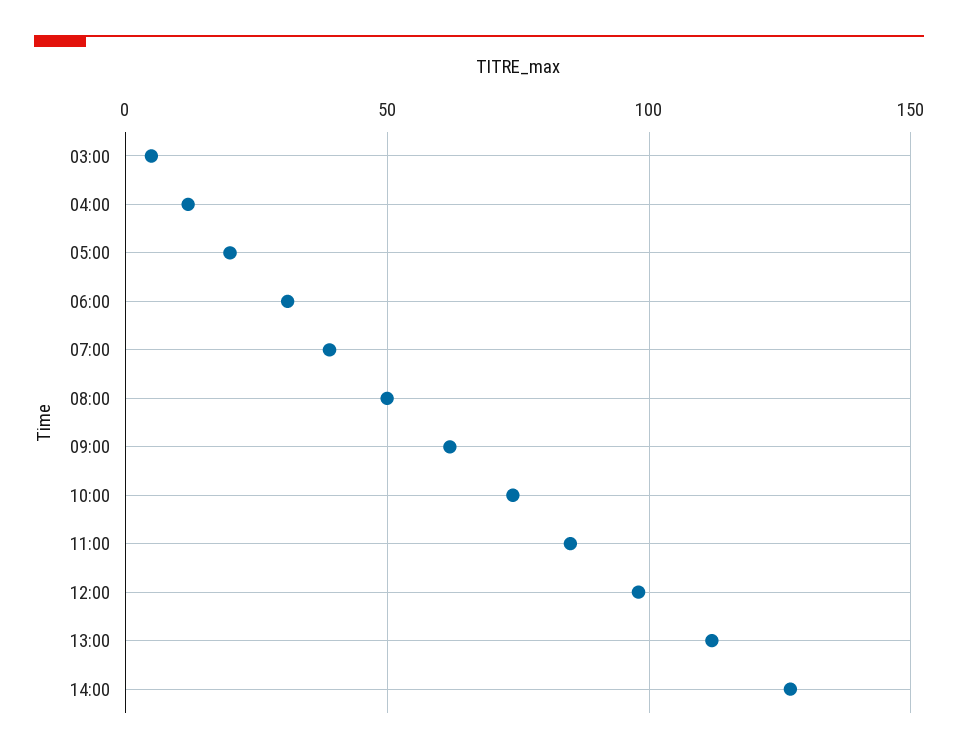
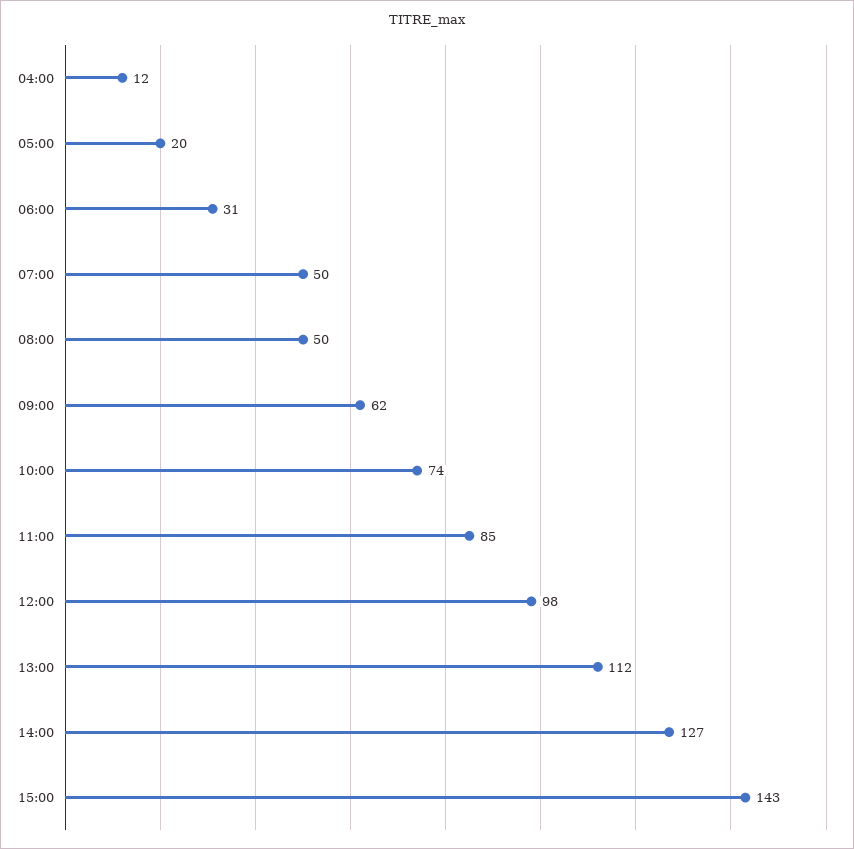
03:00: 5 -> none
07:00: 40 -> 50
15:00: none -> 143

